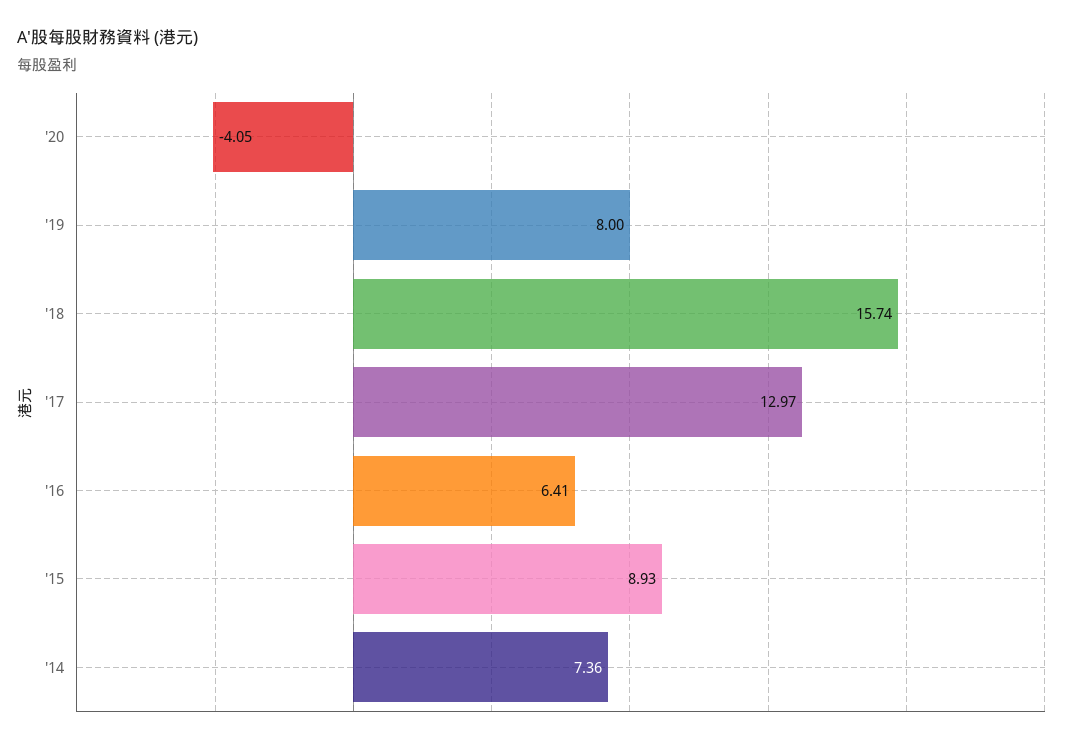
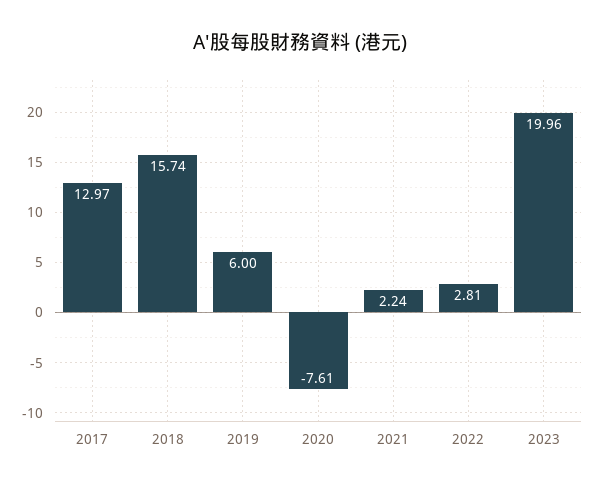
'20: -4.05 -> -7.61
'19: 8 -> 6
'16: 6.41 -> none
'15: 8.93 -> none
'14: 7.36 -> none
2021: none -> 2.24
2022: none -> 2.81
2023: none -> 19.96

